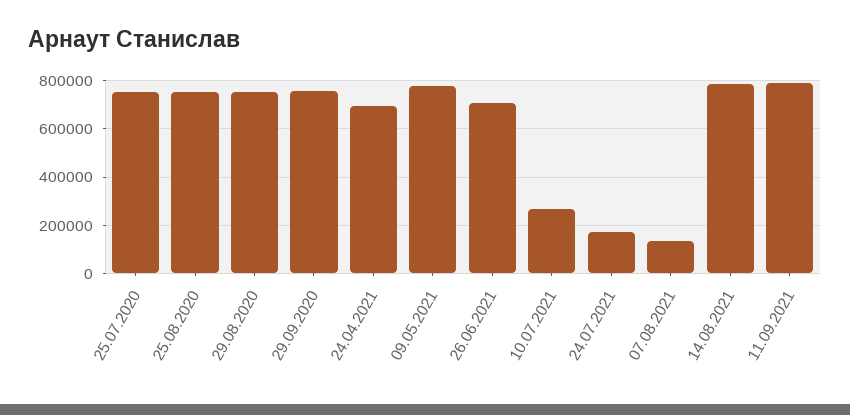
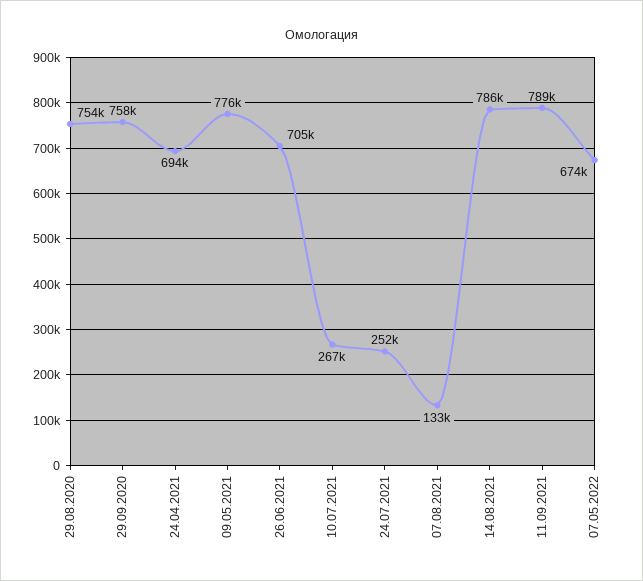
25.07.2020: 750000 -> none
25.08.2020: 750000 -> none
24.07.2021: 175000 -> 252000
07.05.2022: none -> 674000

